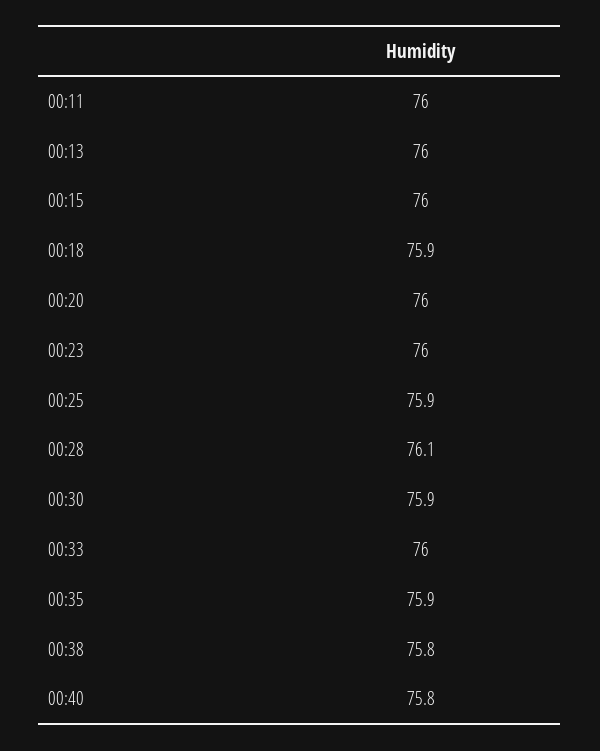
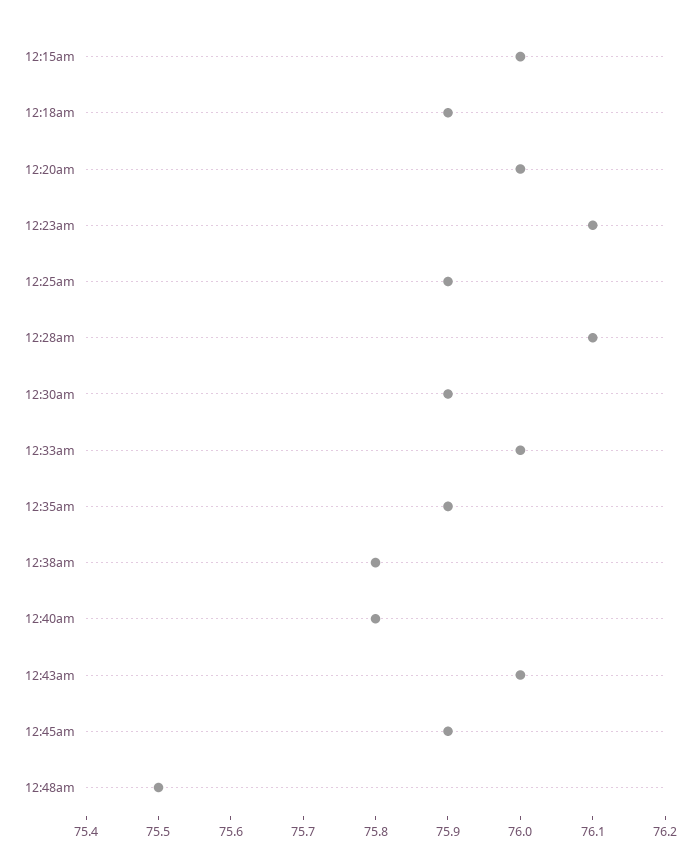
00:11: 76 -> none
00:13: 76 -> none
00:23: 76 -> 76.1
12:43am: none -> 76
12:45am: none -> 75.9
12:48am: none -> 75.5

